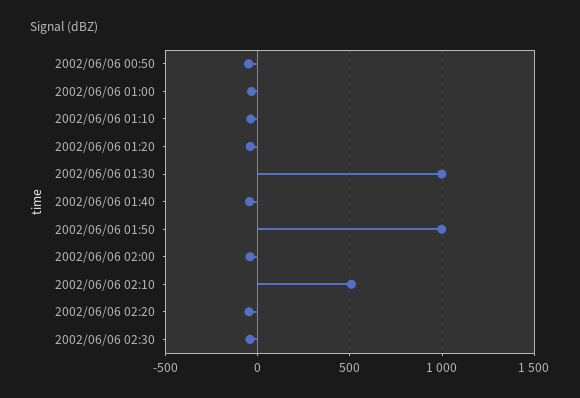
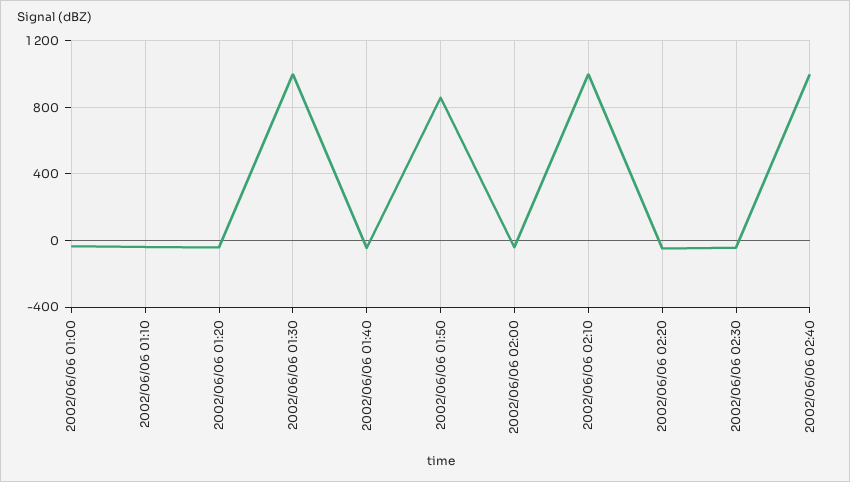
2002/06/06 00:50: -50 -> none
2002/06/06 01:50: 1000 -> 850
2002/06/06 02:10: 500 -> 1000
2002/06/06 02:40: none -> 1000

